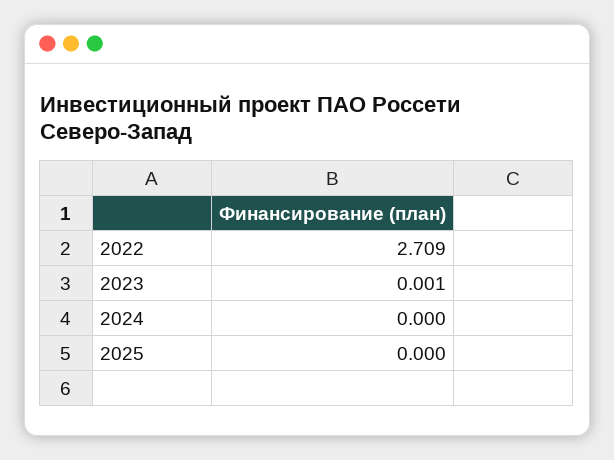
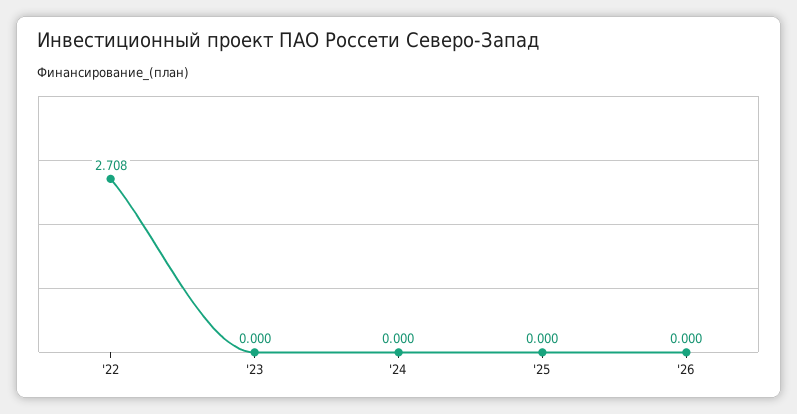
2022: 2.709 -> 2.708
2023: 0.001 -> 0
'26: none -> 0

